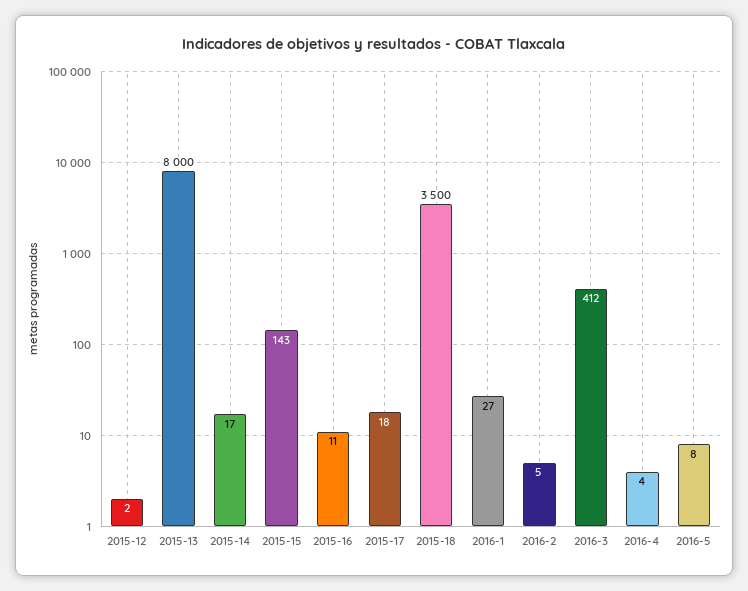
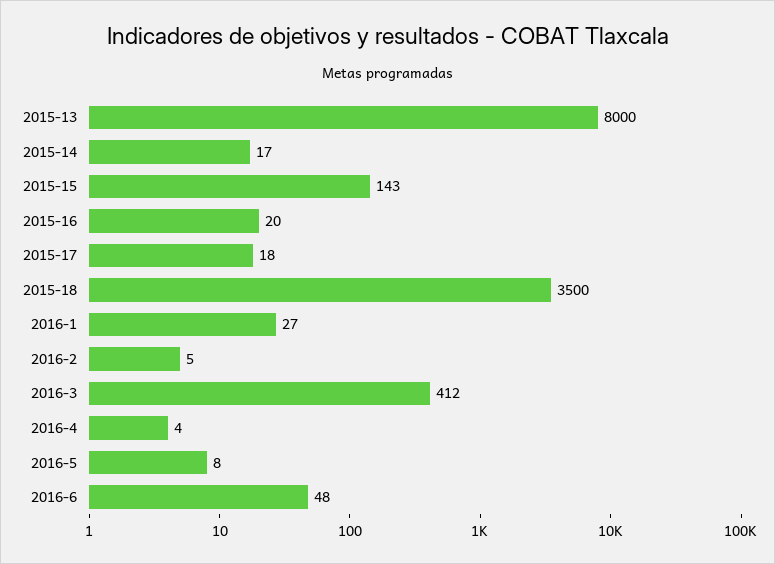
2015-12: 2 -> none
2015-16: 11 -> 20
2016-6: none -> 48

